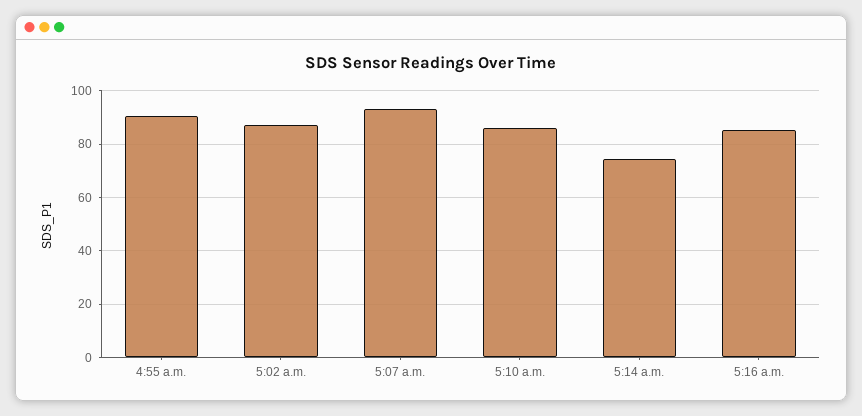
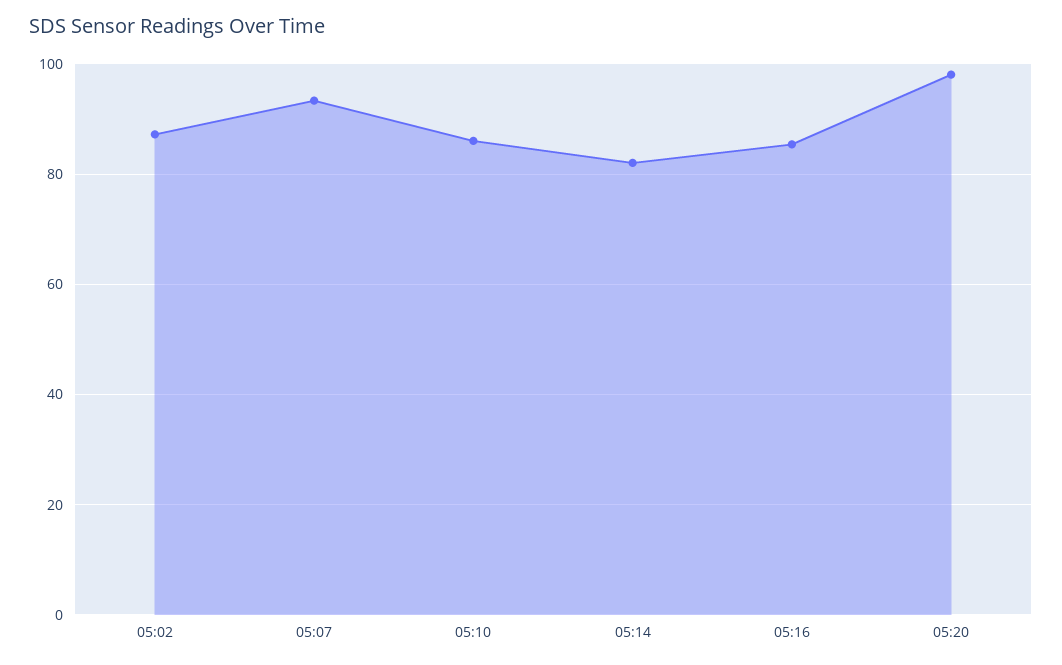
4:55 a.m.: 90 -> none
5:14 a.m.: 75 -> 82
05:20: none -> 98

